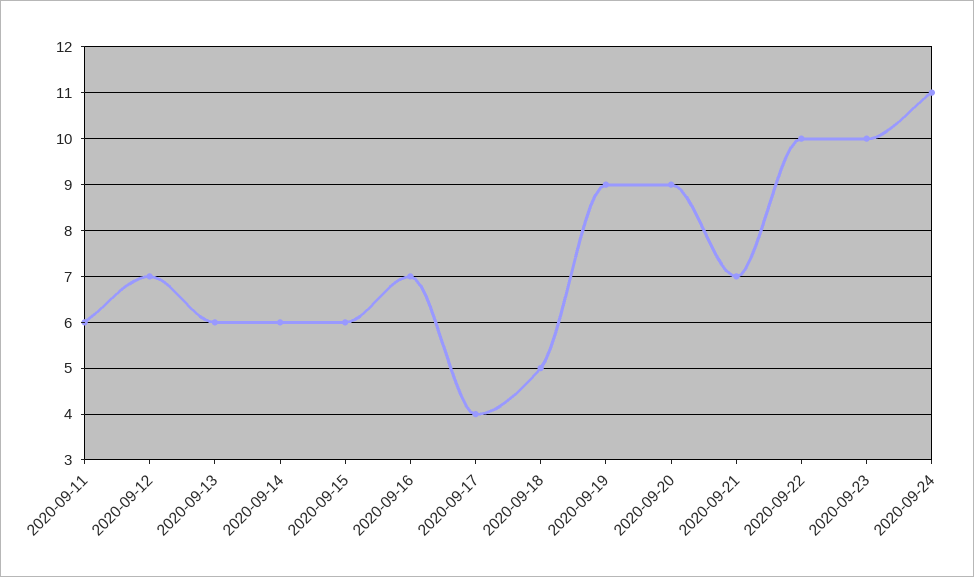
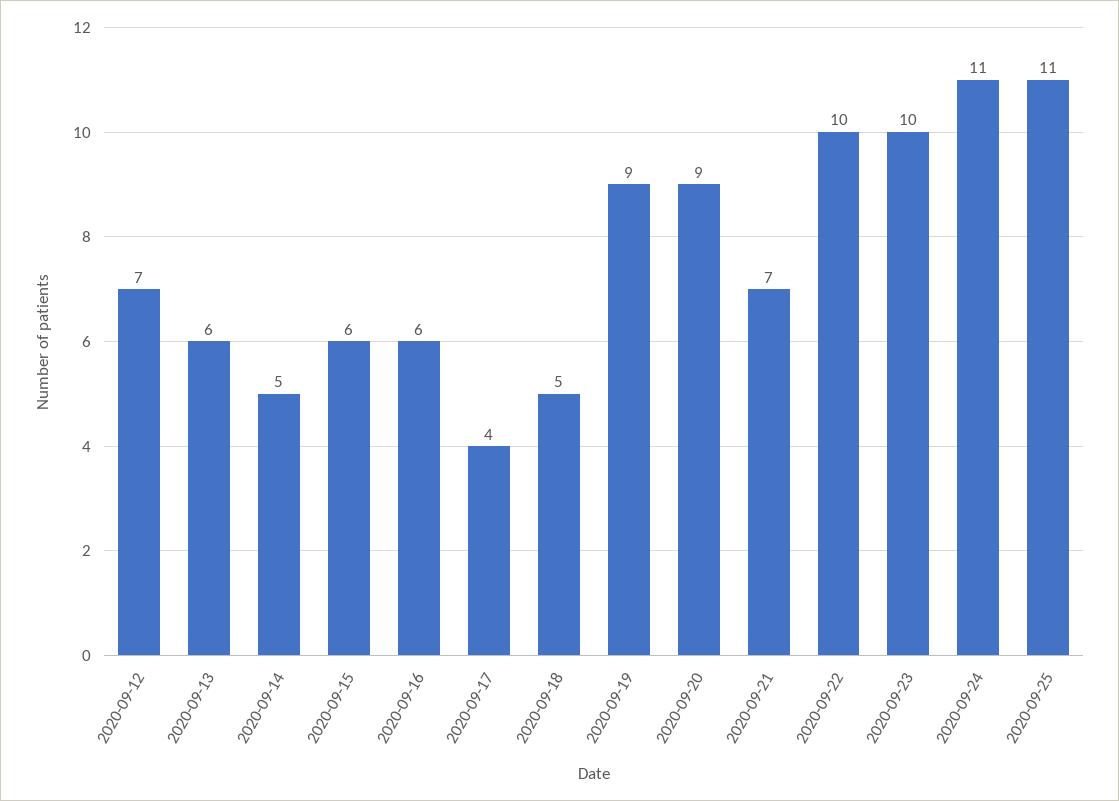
2020-09-11: 6 -> none
2020-09-14: 6 -> 5
2020-09-16: 7 -> 6
2020-09-25: none -> 11

